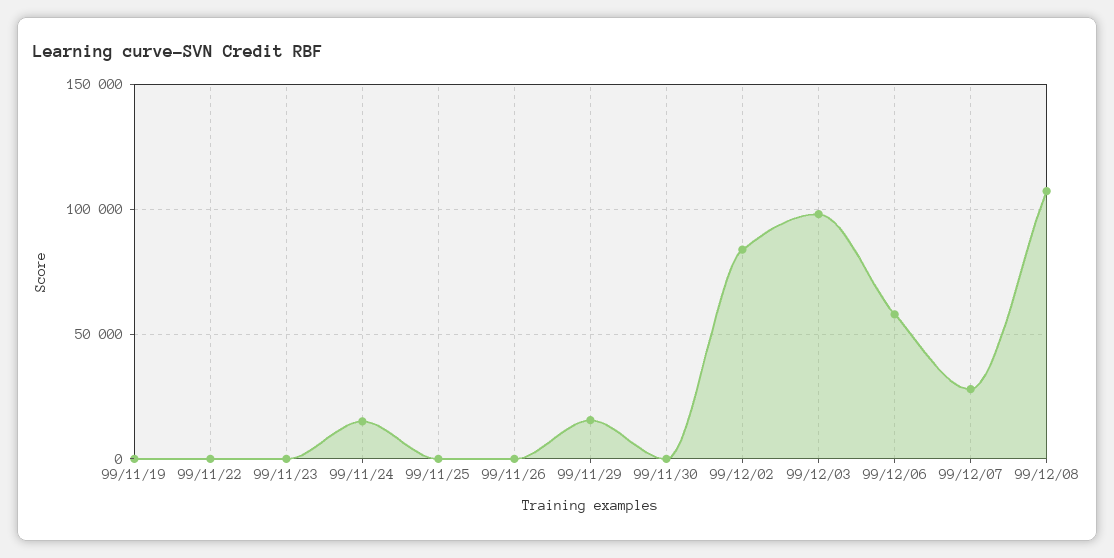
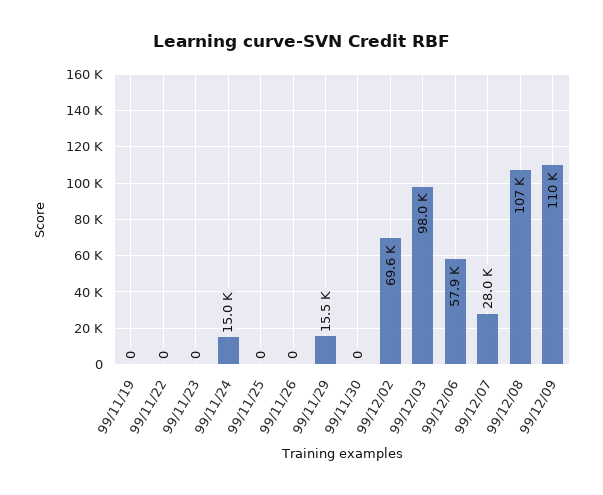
99/12/02: 85000 -> 69600
99/12/09: none -> 110000

